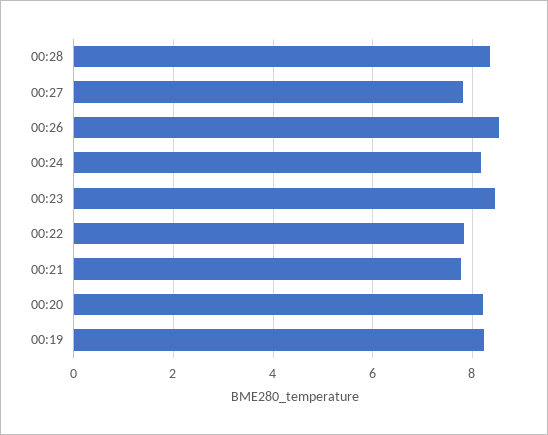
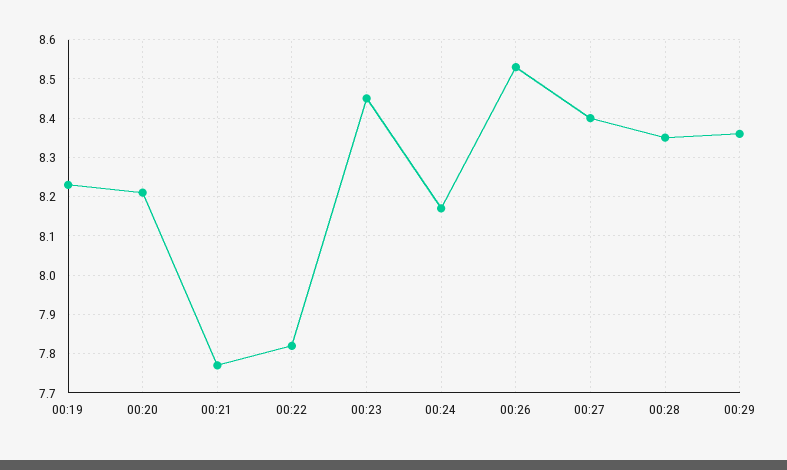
00:27: 7.8 -> 8.4
00:29: none -> 8.35

